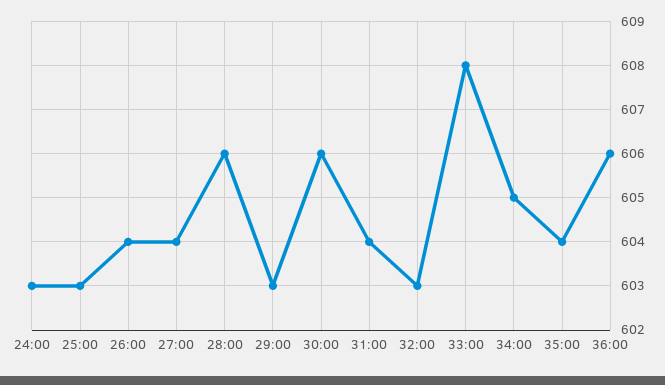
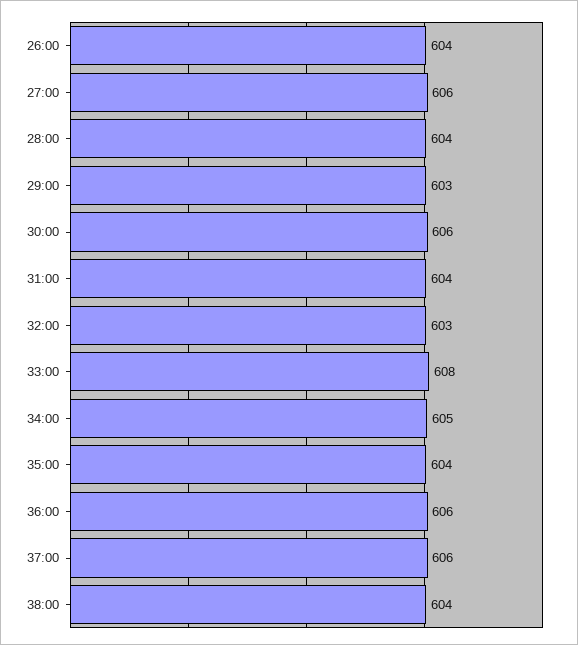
24:00: 603 -> none
25:00: 603 -> none
27:00: 604 -> 606
28:00: 606 -> 604
37:00: none -> 606
38:00: none -> 604

